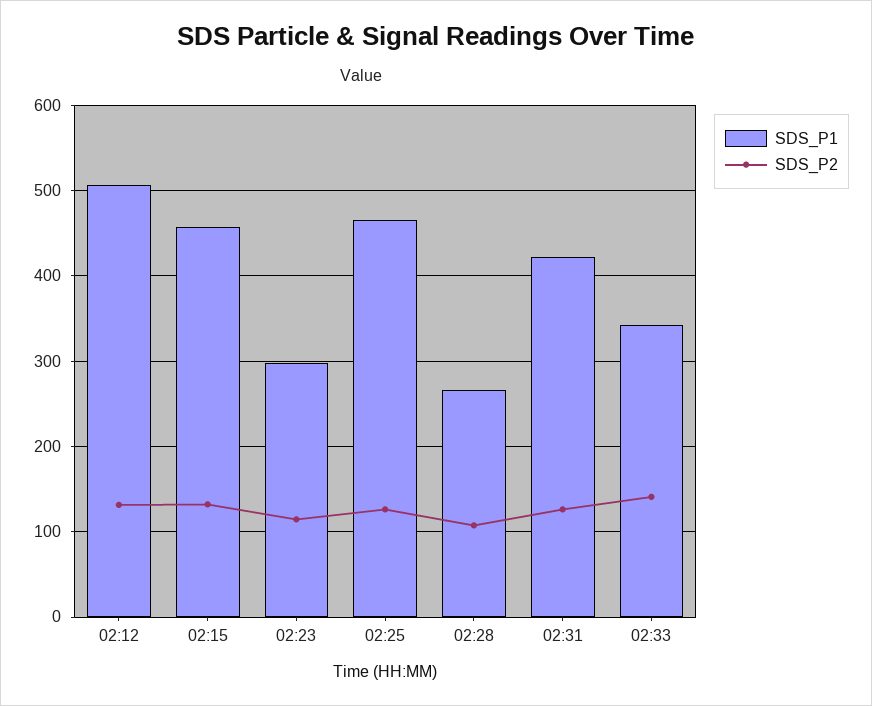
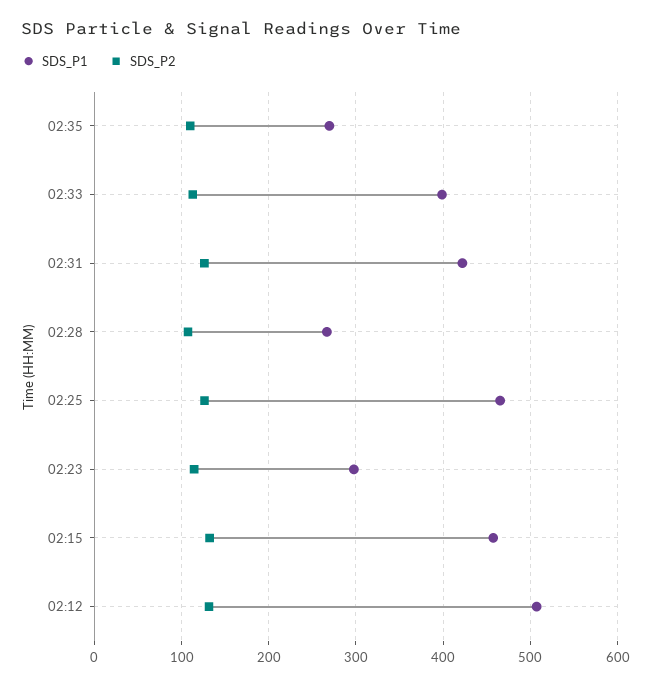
SDS_P1, 02:33: 340 -> 400
SDS_P2, 02:33: 140 -> 110
SDS_P1, 02:35: none -> 270
SDS_P2, 02:35: none -> 110

